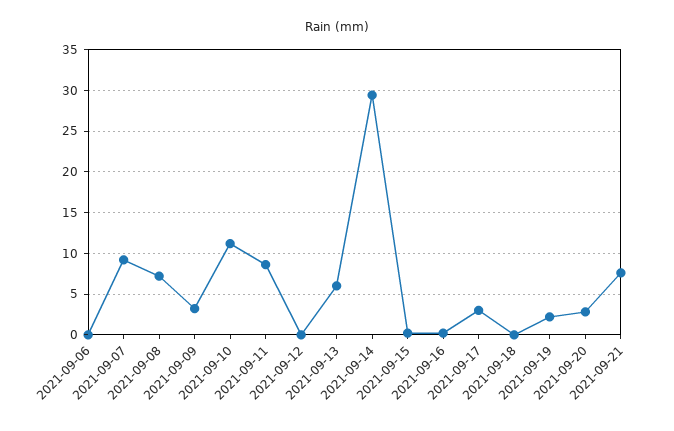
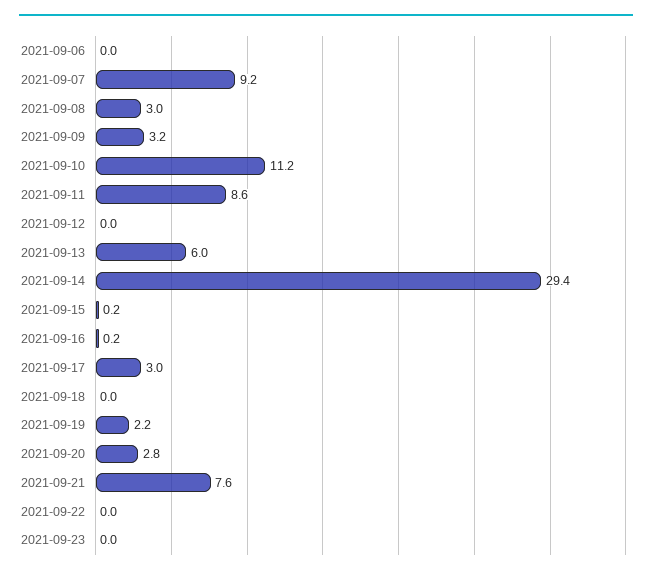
2021-09-08: 7 -> 3
2021-09-22: none -> 0
2021-09-23: none -> 0

